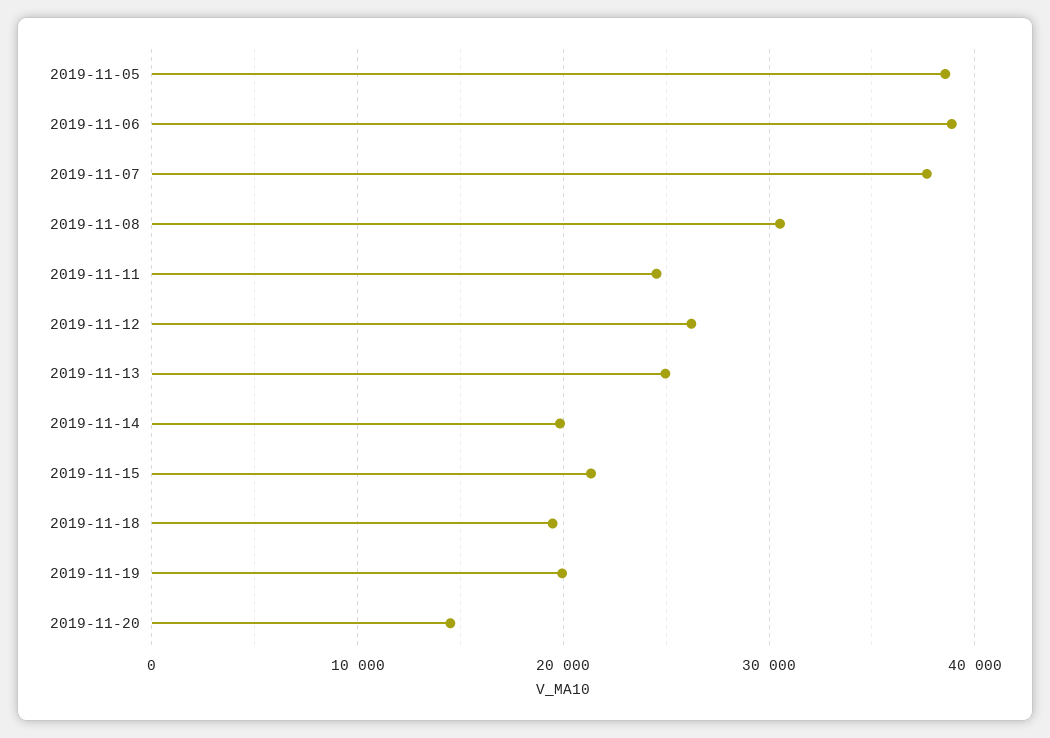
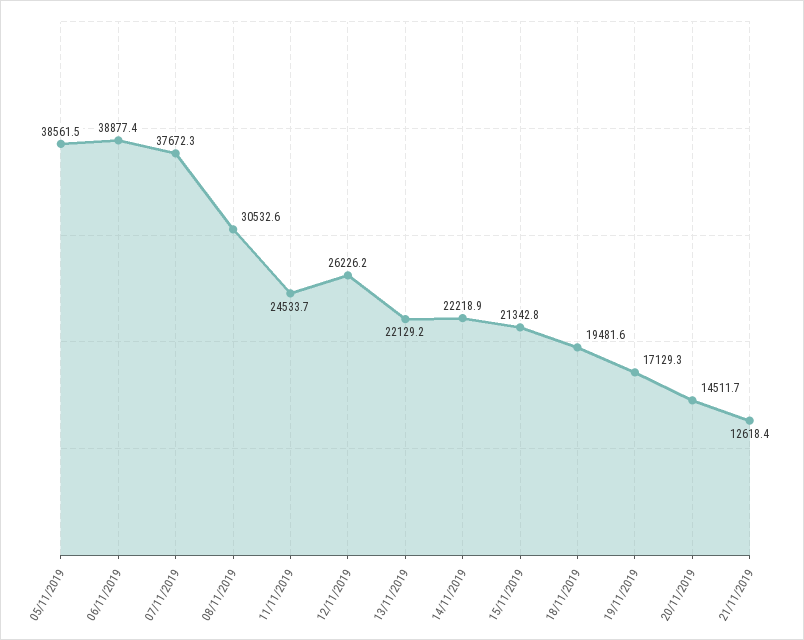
2019-11-13: 25000 -> 22129.2
2019-11-14: 20000 -> 22218.9
2019-11-19: 20000 -> 17129.3
21/11/2019: none -> 12618.4

